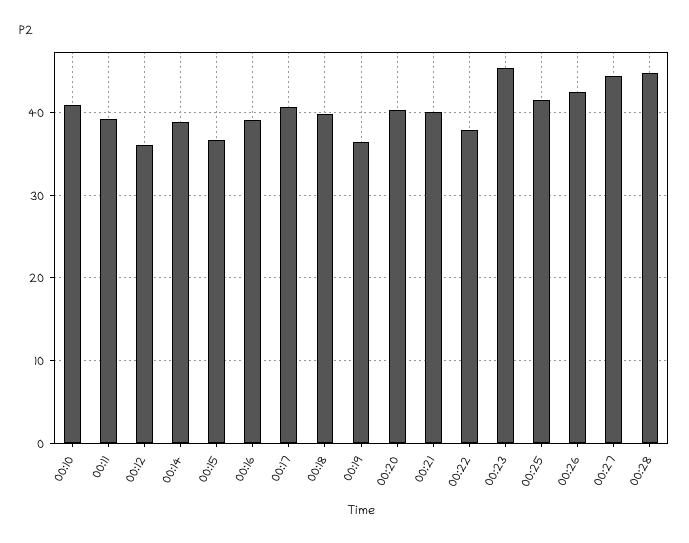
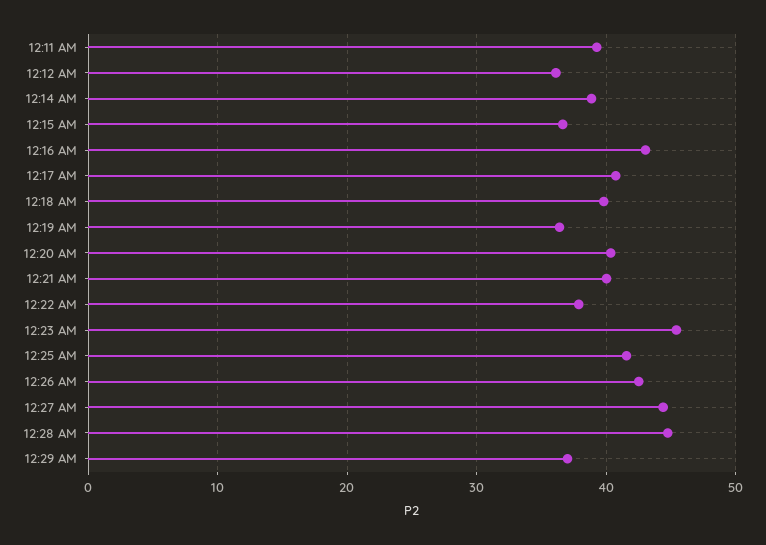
00:10: 41 -> none
00:16: 39 -> 43
12:29 AM: none -> 37

